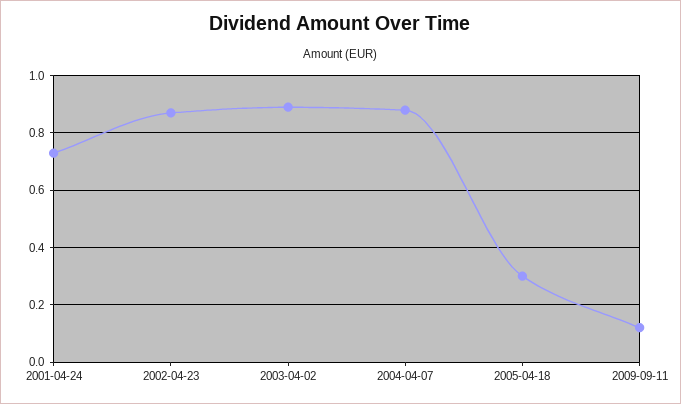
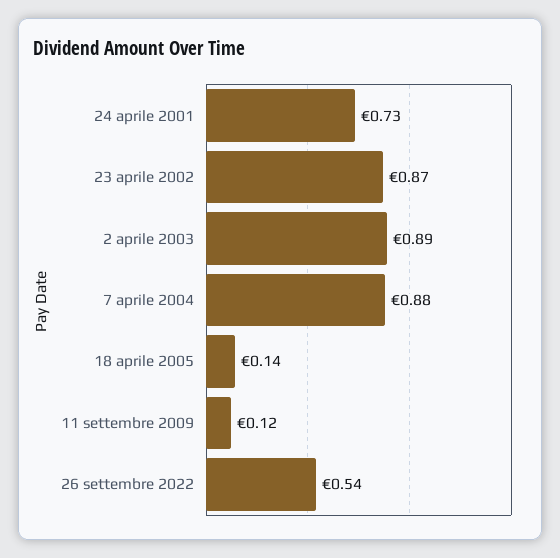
2005-04-18: 0.3 -> 0.14
26 settembre 2022: none -> 0.54

